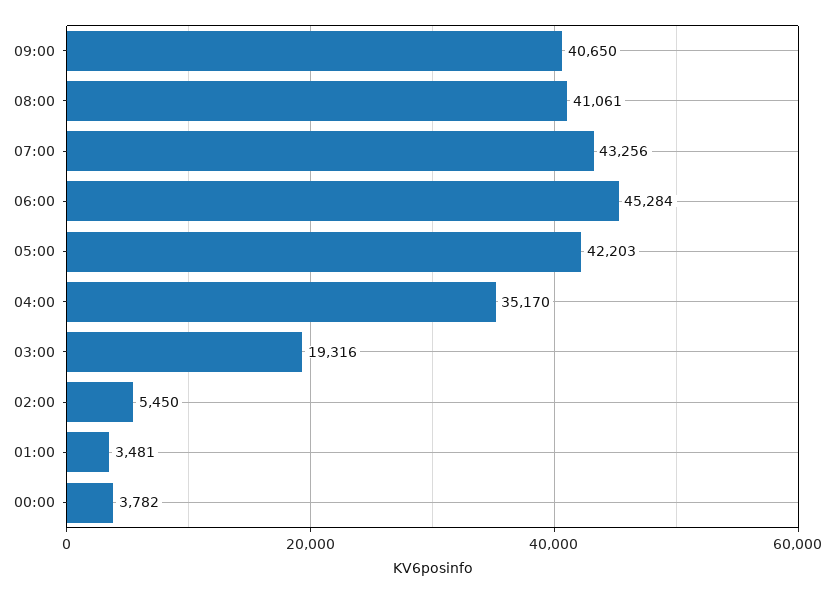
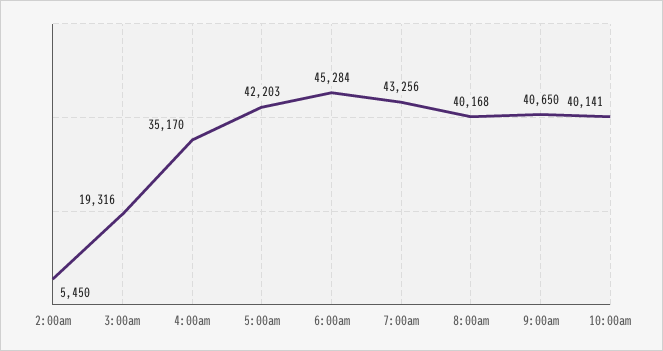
08:00: 41061 -> 40168
01:00: 3481 -> none
00:00: 3782 -> none
10:00am: none -> 40141

